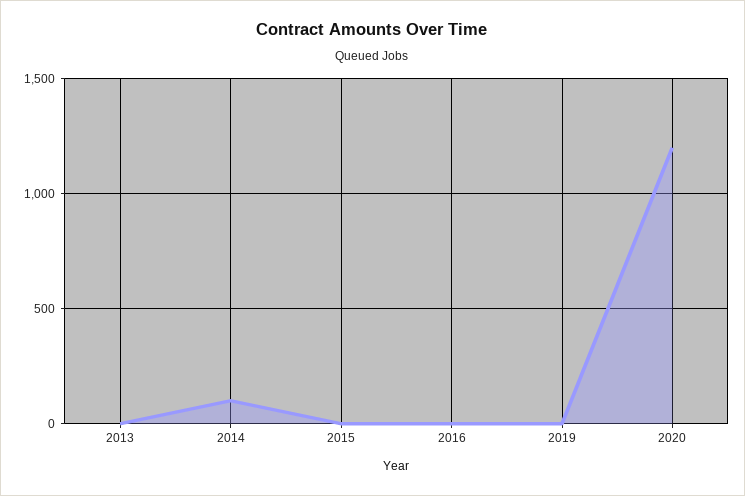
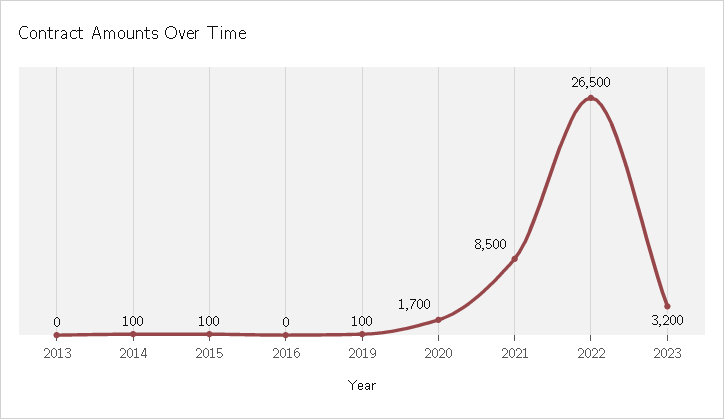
2015: 0 -> 100
2019: 0 -> 100
2020: 1200 -> 1700
2021: none -> 8500
2022: none -> 26500
2023: none -> 3200

